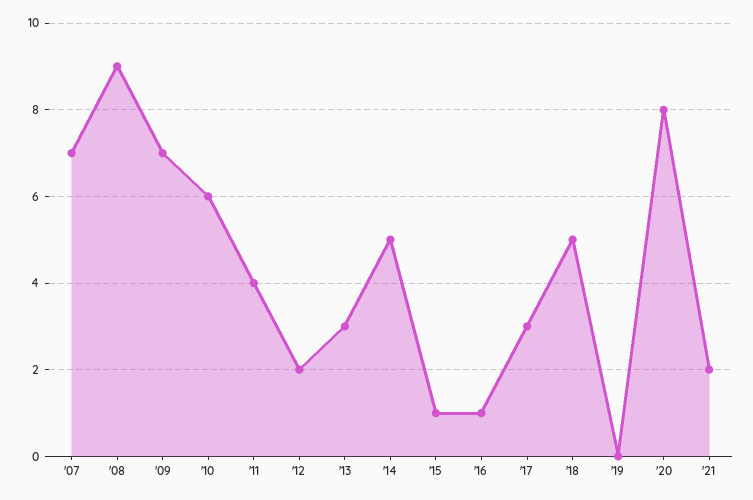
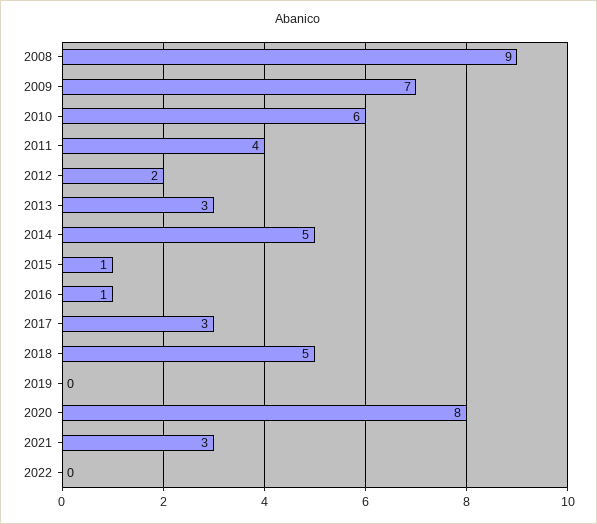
'07: 7 -> none
'21: 2 -> 3
2022: none -> 0

